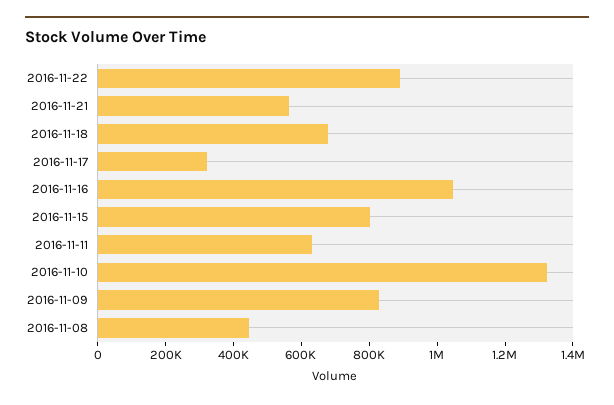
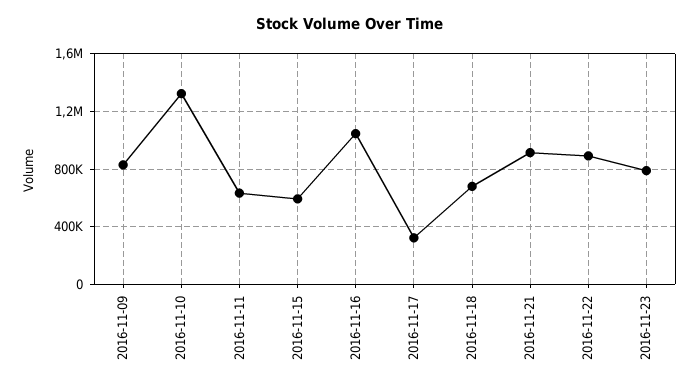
2016-11-21: 550000 -> 900000
2016-11-15: 800000 -> 600000
2016-11-08: 450000 -> none
2016-11-23: none -> 800000

